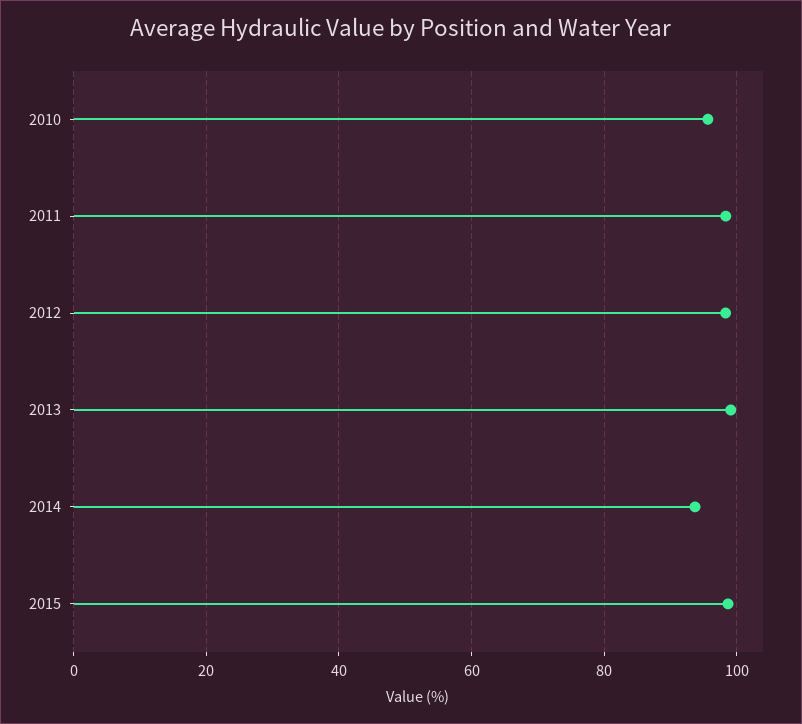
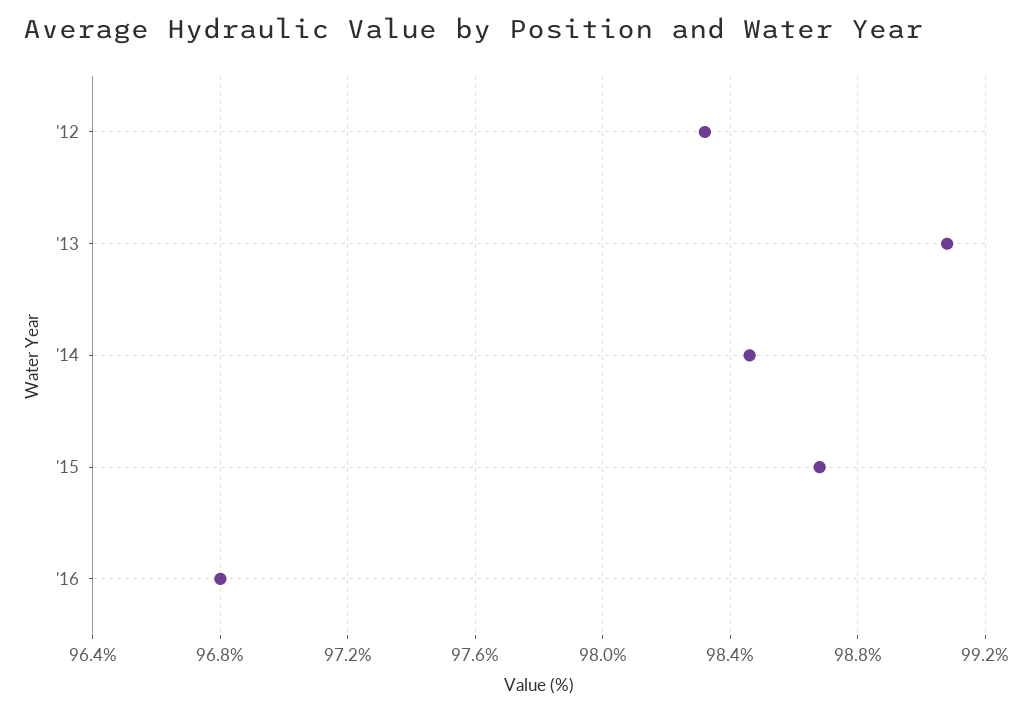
2010: 96 -> none
2011: 98 -> none
2014: 94 -> 98.45
'16: none -> 96.8

